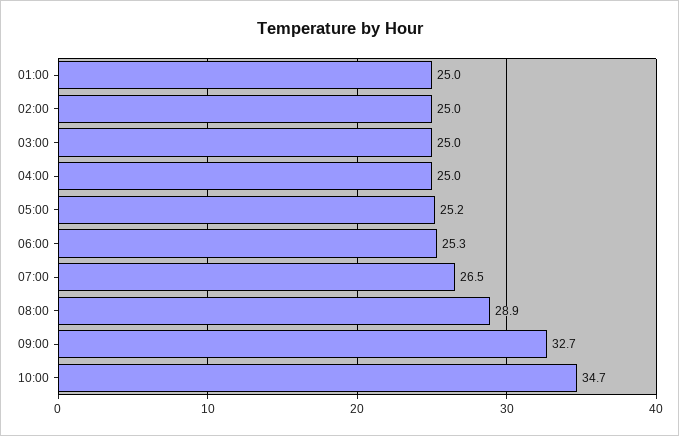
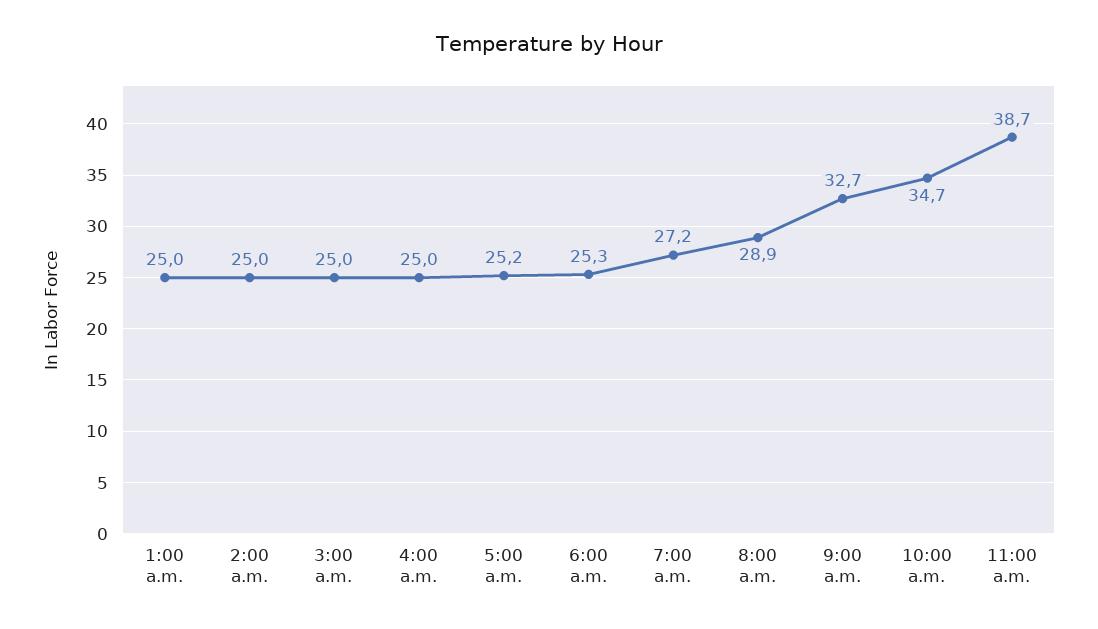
07:00: 26.5 -> 27.2
11:00 a.m.: none -> 38.7

